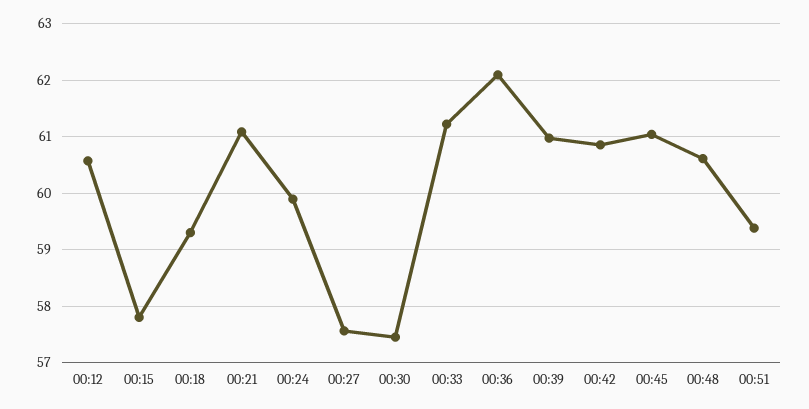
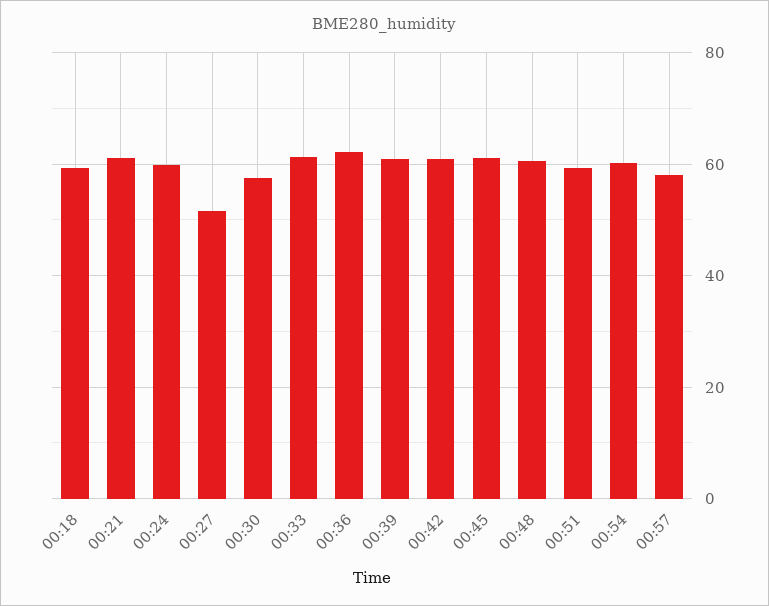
00:12: 60.6 -> none
00:15: 57.8 -> none
00:27: 57.6 -> 52
00:54: none -> 60
00:57: none -> 58

